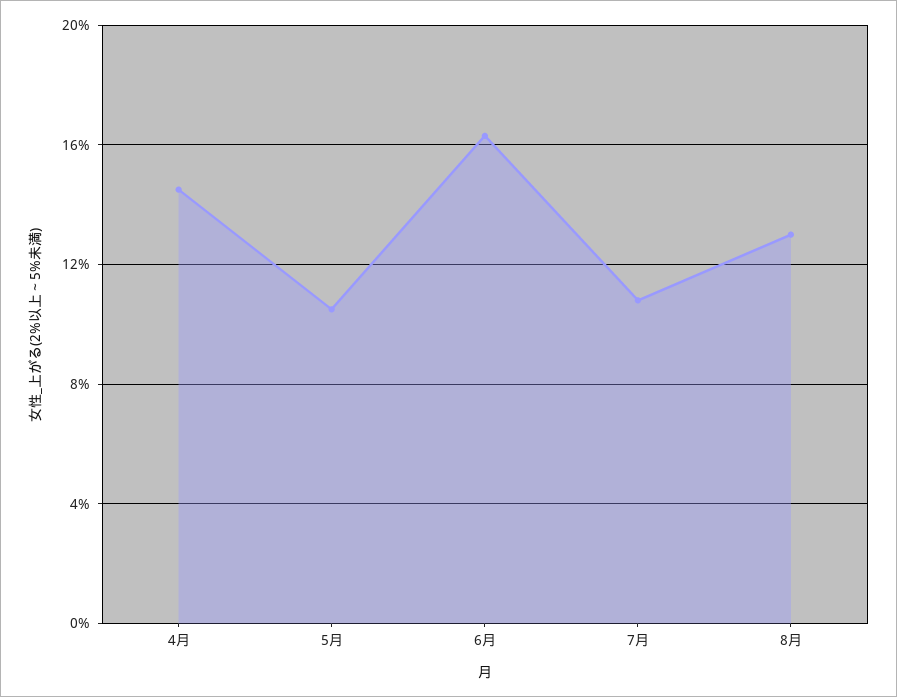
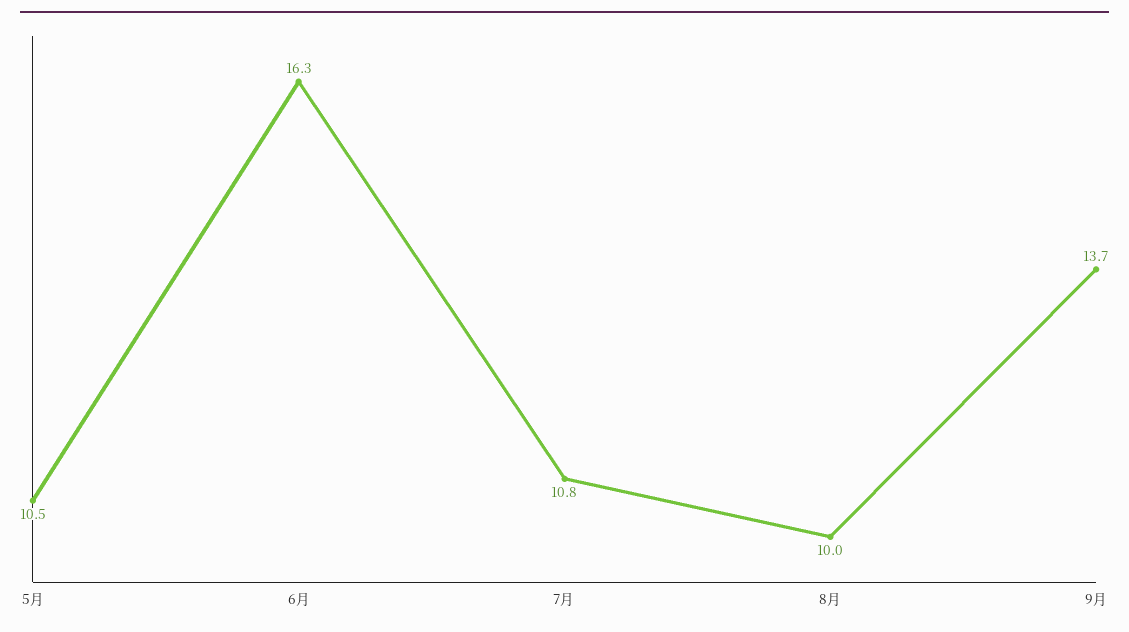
4月: 14.5 -> none
8月: 13 -> 10
9月: none -> 13.7

